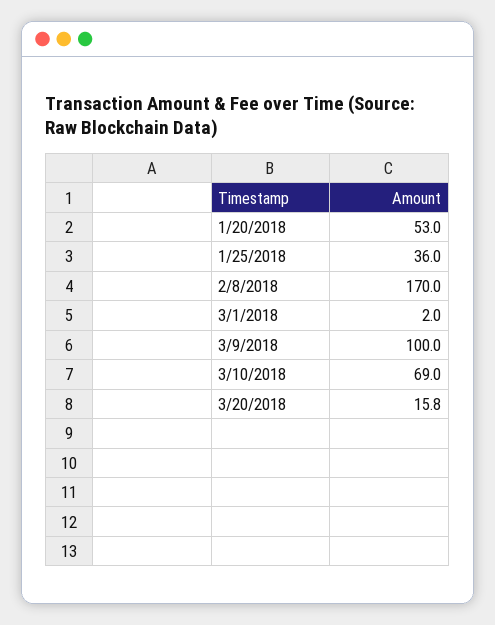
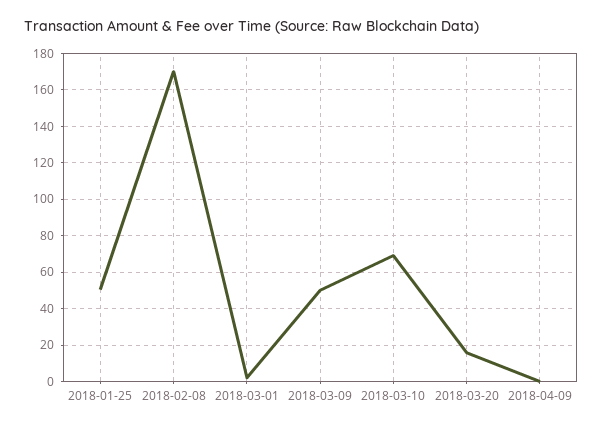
1/20/2018: 53 -> none
1/25/2018: 36 -> 50
3/9/2018: 100 -> 50
2018-04-09: none -> 0

